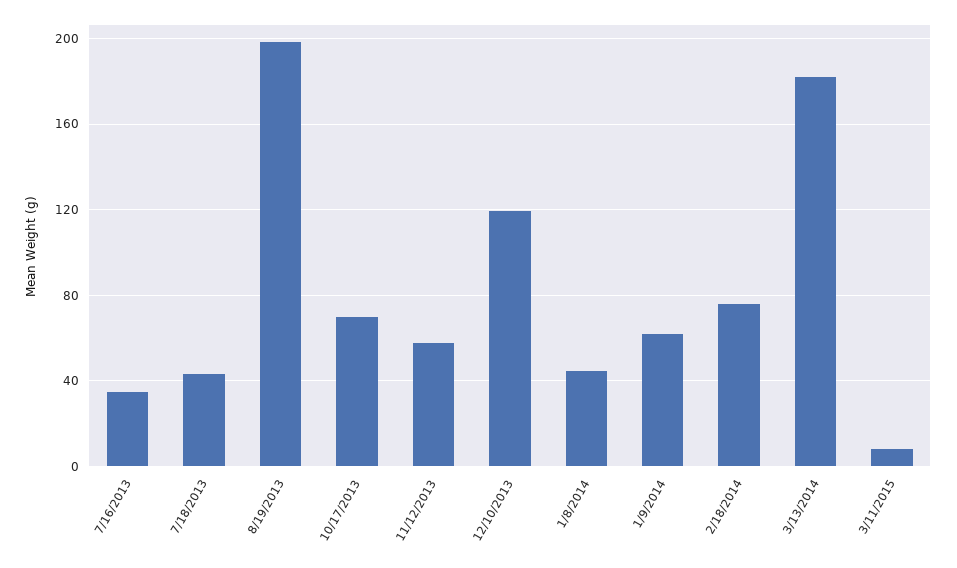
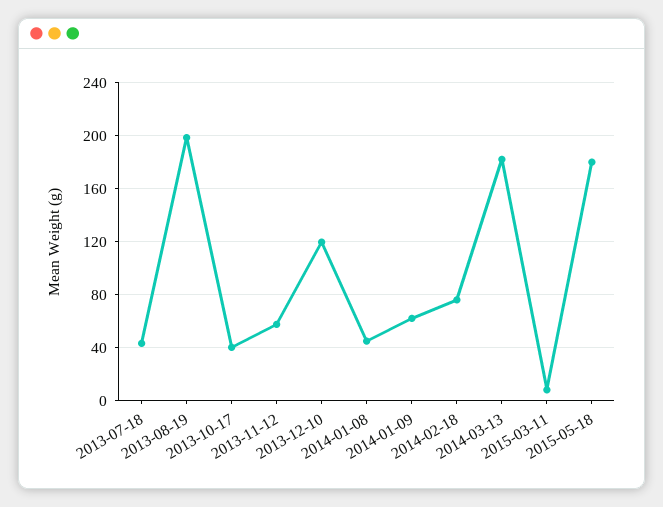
7/16/2013: 35 -> none
10/17/2013: 70 -> 40
2015-05-18: none -> 180

